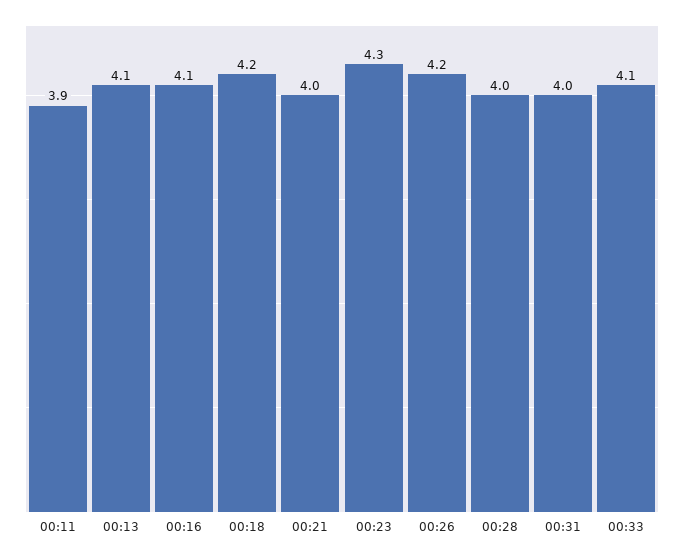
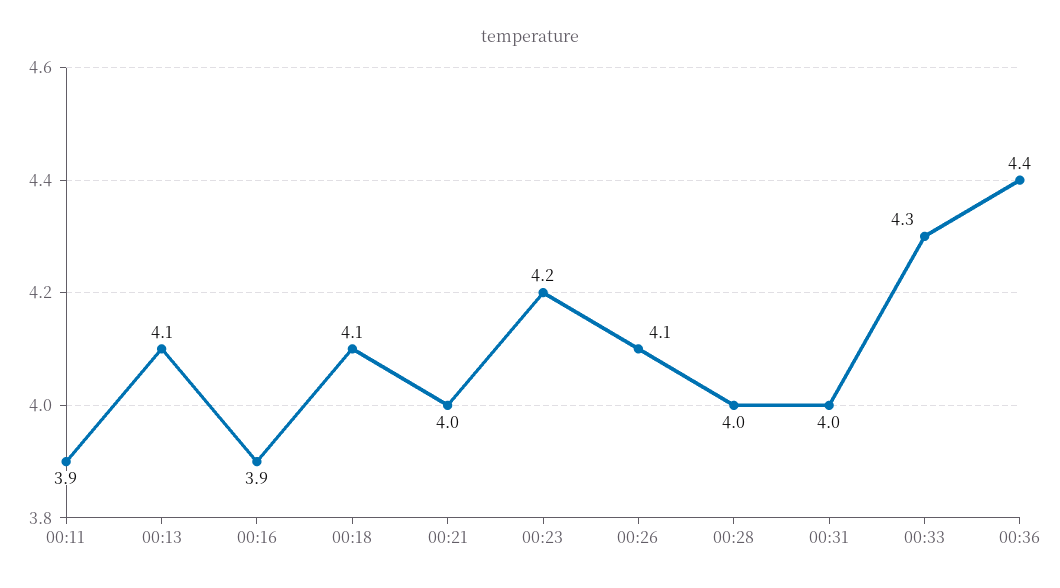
00:16: 4.1 -> 3.9
00:18: 4.2 -> 4.1
00:23: 4.3 -> 4.2
00:26: 4.2 -> 4.1
00:33: 4.1 -> 4.3
00:36: none -> 4.4

